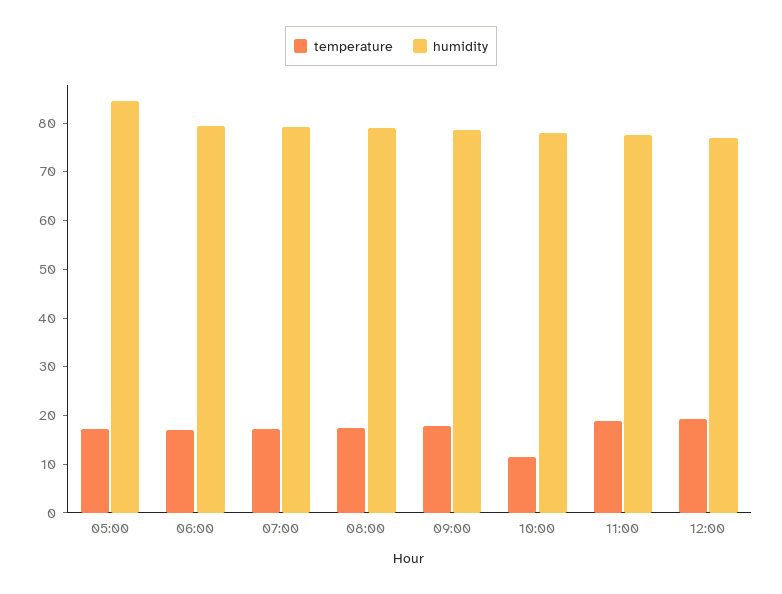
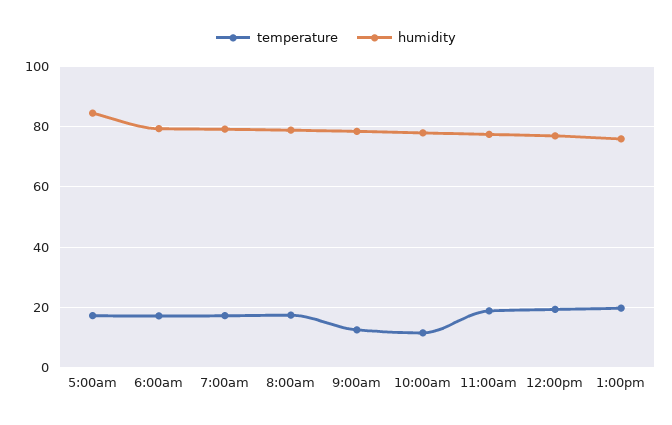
temperature, 09:00: 18 -> 12
temperature, 1:00pm: none -> 20
humidity, 1:00pm: none -> 76

